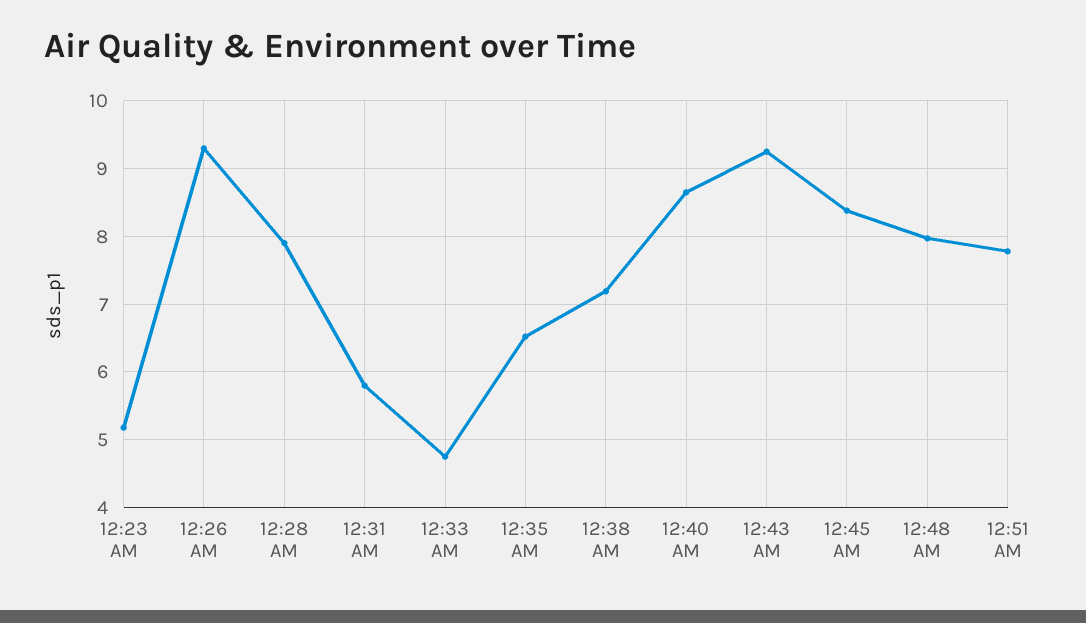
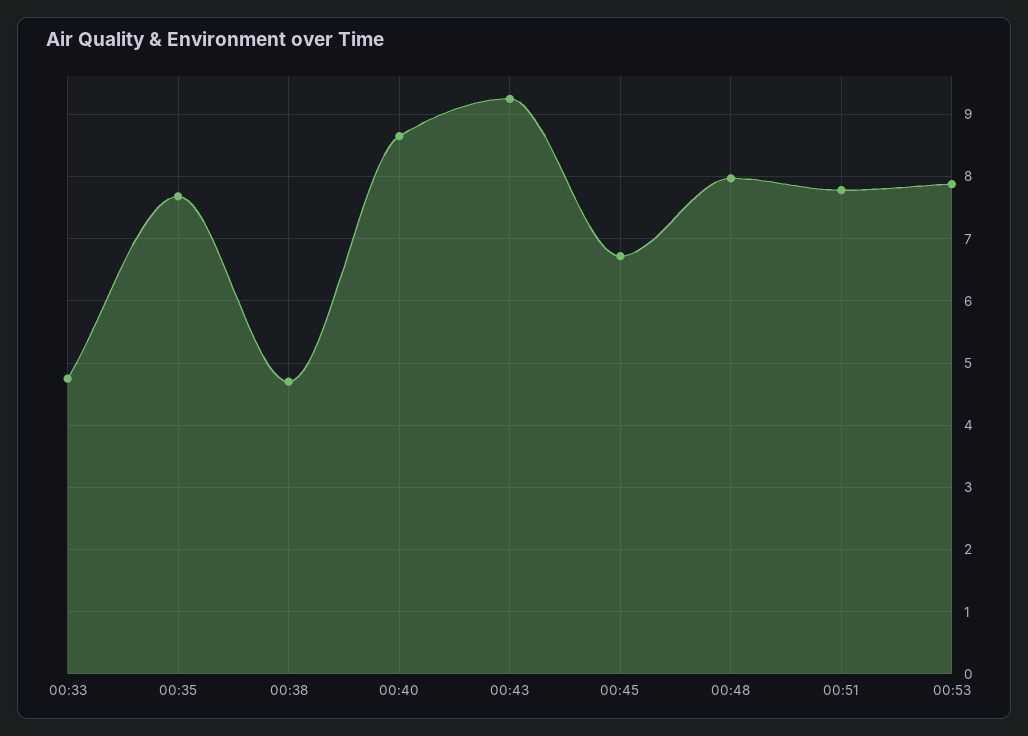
12:23 AM: 5.2 -> none
12:26 AM: 9.3 -> none
12:28 AM: 7.9 -> none
12:31 AM: 5.8 -> none
12:35 AM: 6.5 -> 7.7
12:38 AM: 7.2 -> 4.7
12:45 AM: 8.4 -> 6.7
00:53: none -> 7.9

